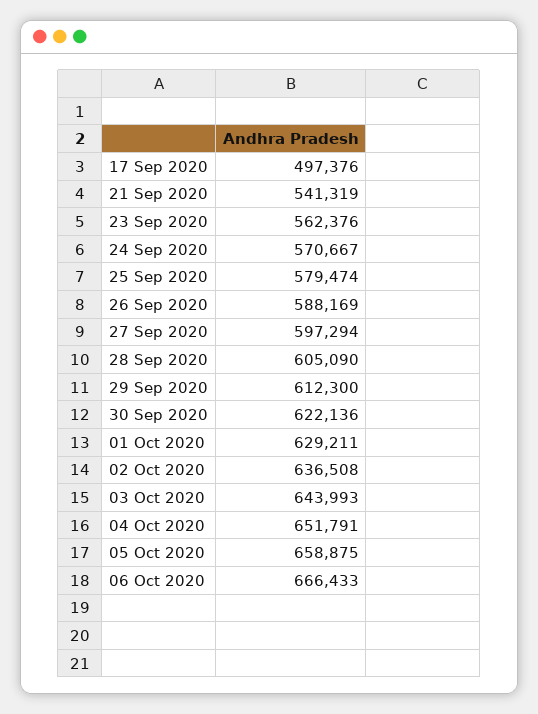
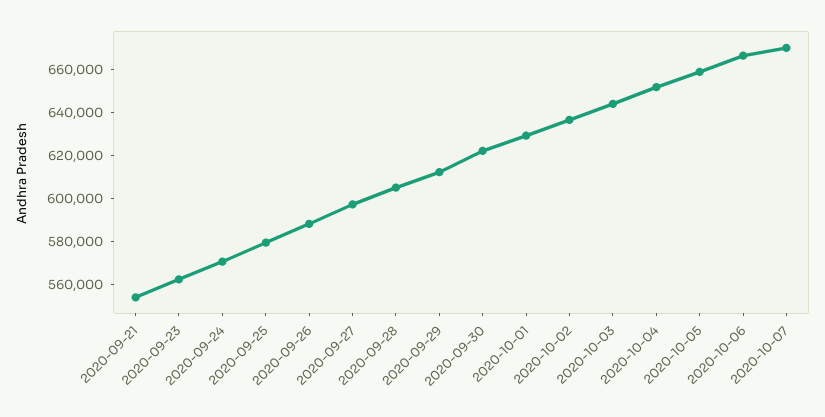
17 Sep 2020: 497376 -> none
21 Sep 2020: 541319 -> 555000
2020-10-07: none -> 670000

